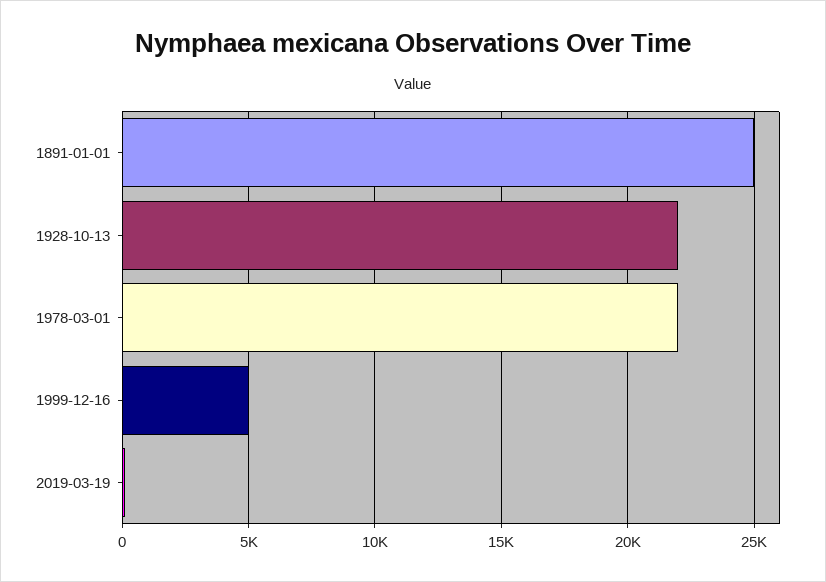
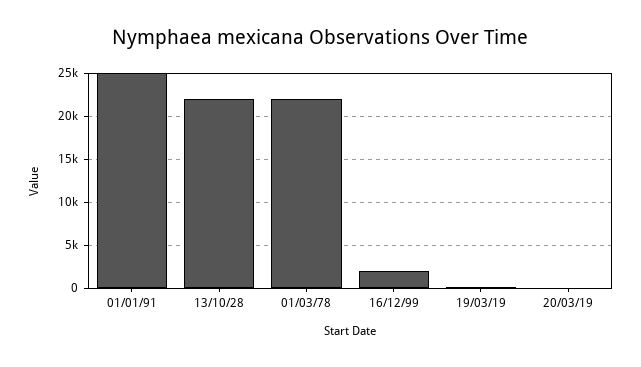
1999-12-16: 5000 -> 2000
20/03/19: none -> 0

